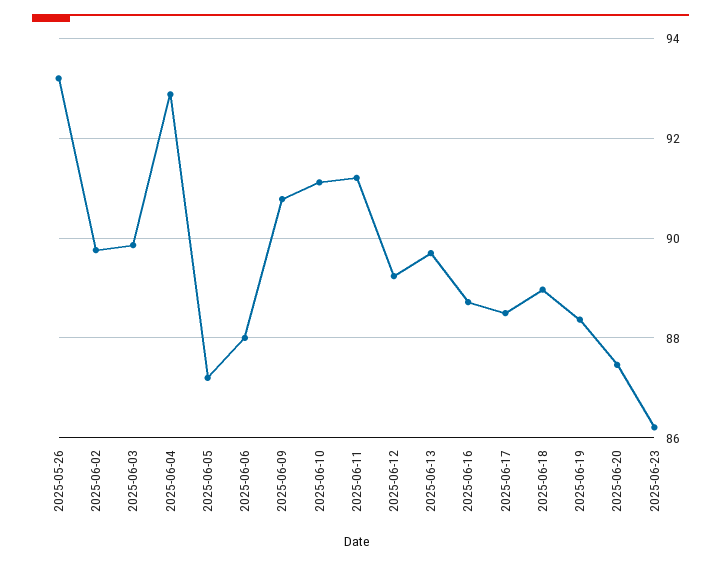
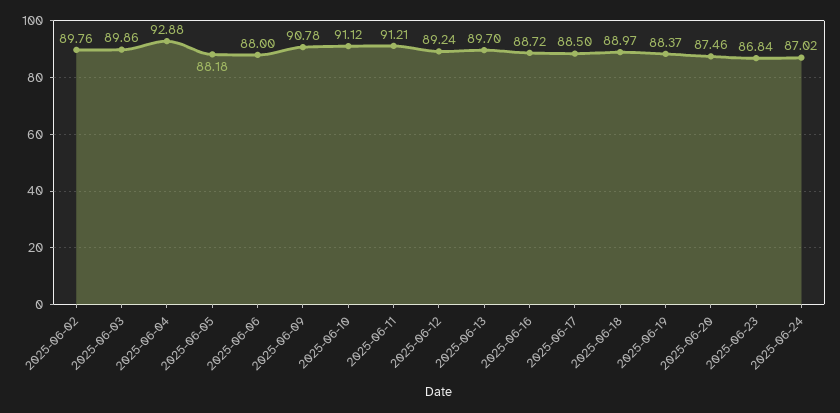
2025-05-26: 93.2 -> none
2025-06-05: 87.2 -> 88.18
2025-06-23: 86.2 -> 86.84
2025-06-24: none -> 87.02

